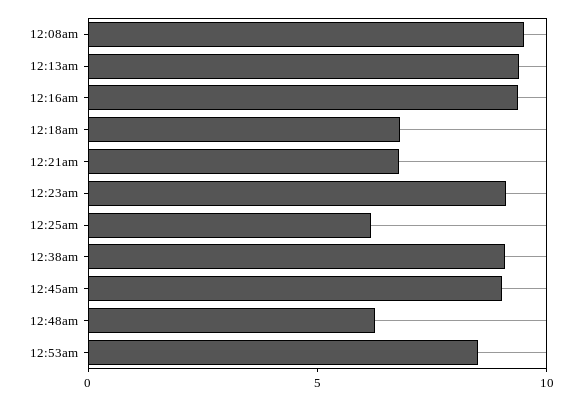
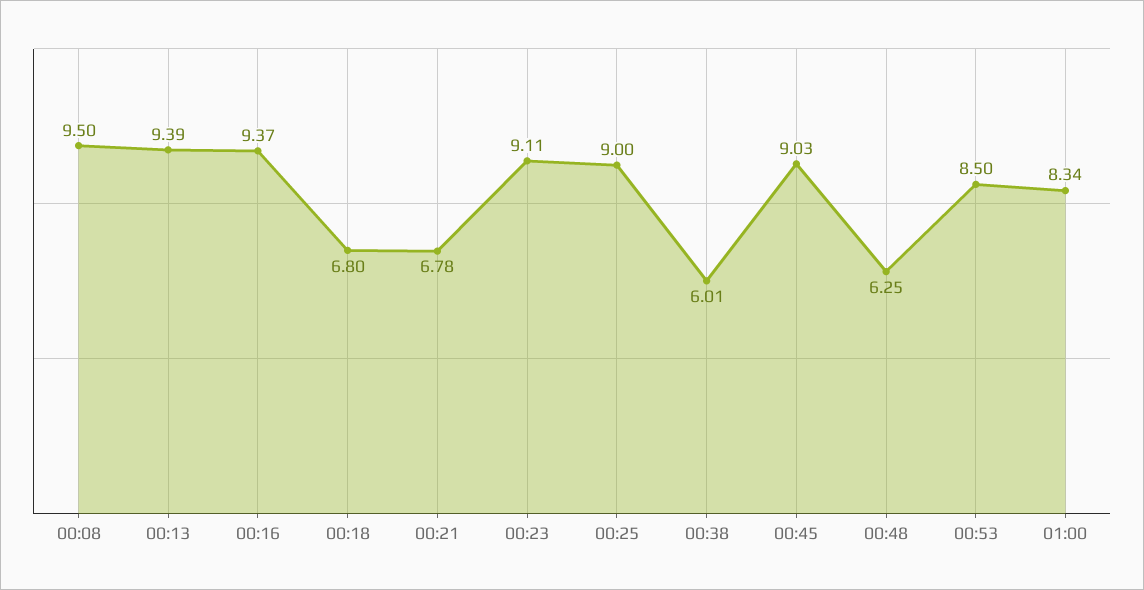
12:25am: 6 -> 9
12:38am: 9 -> 6.01
01:00: none -> 8.34

